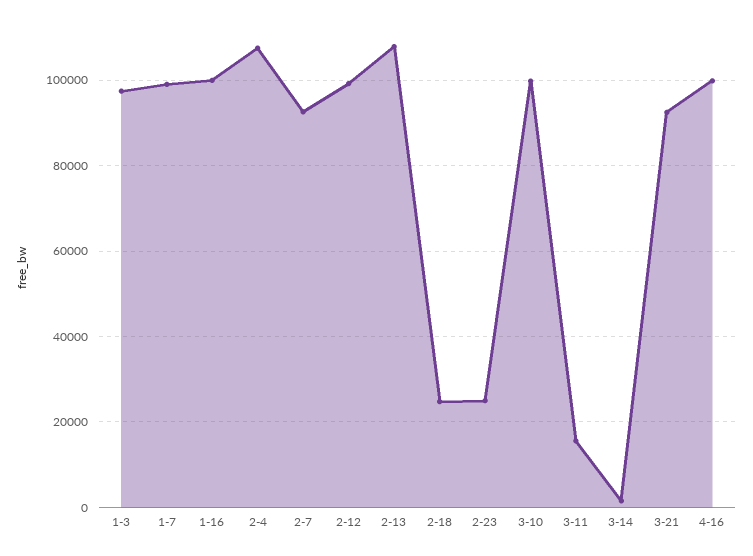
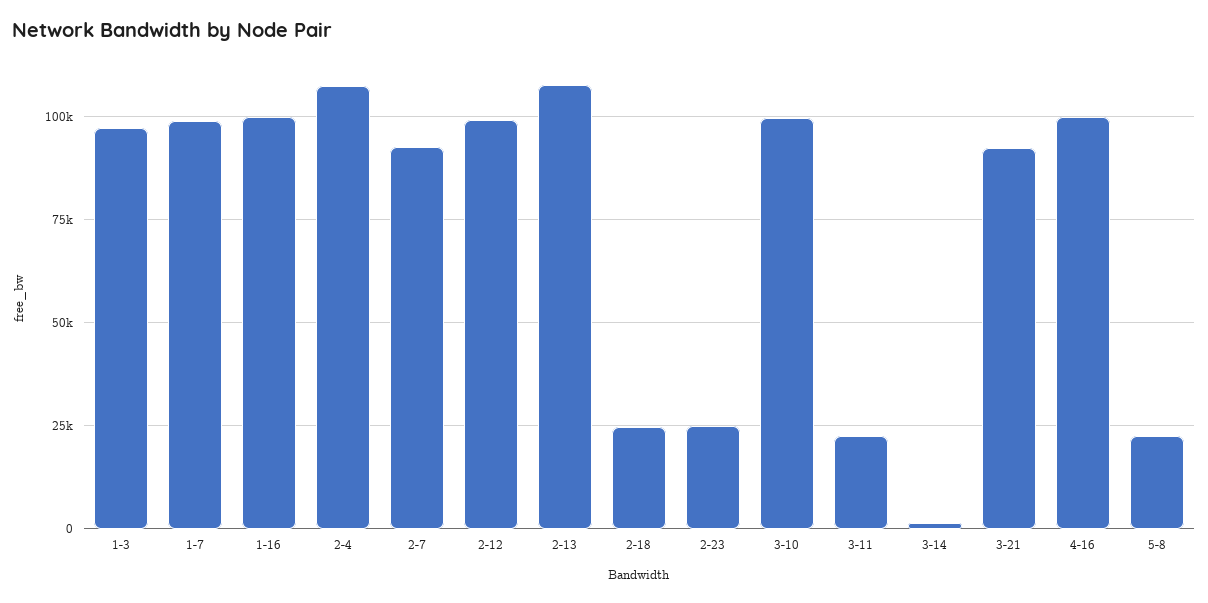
3-11: 16000 -> 22500
5-8: none -> 22500

